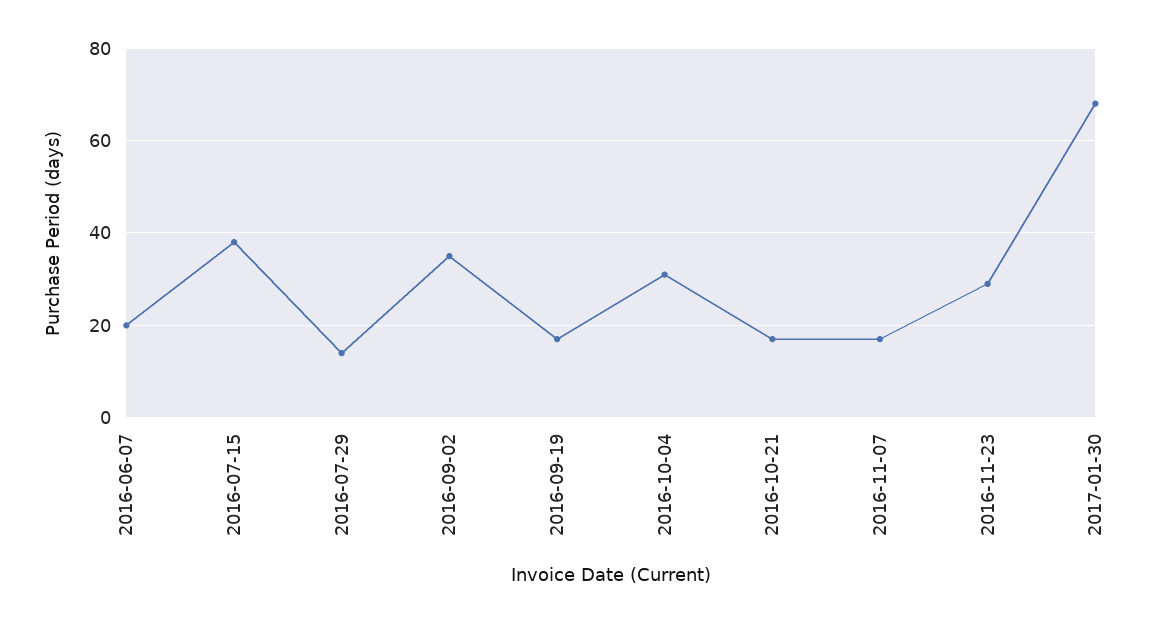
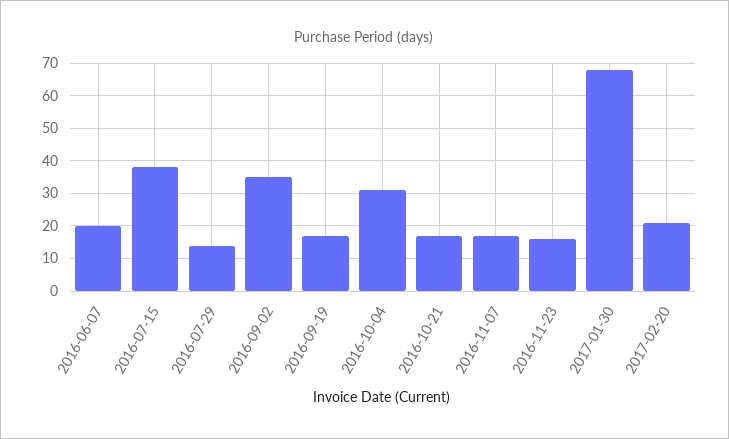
2016-11-23: 30 -> 15
2017-02-20: none -> 20

